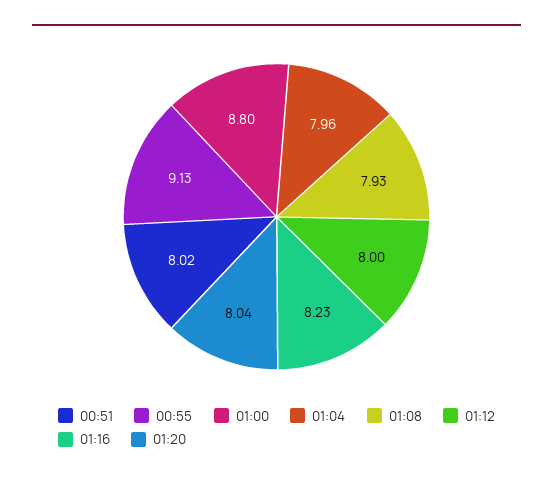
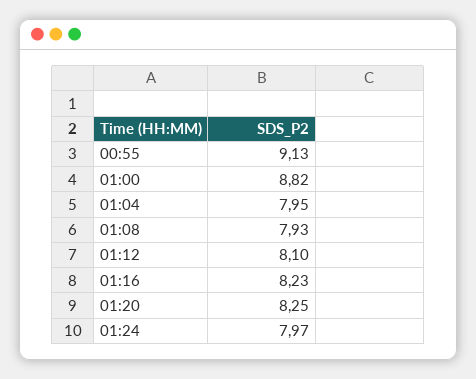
00:51: 8.02 -> none
01:00: 8.8 -> 8.82
01:04: 7.96 -> 7.95
01:12: 8 -> 8.1
01:20: 8.04 -> 8.25
01:24: none -> 7.97

